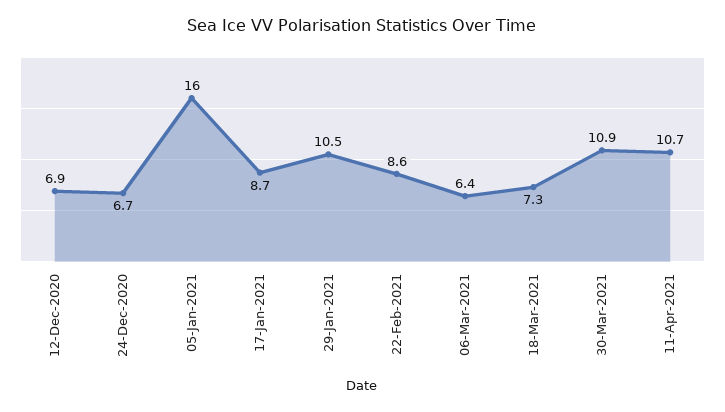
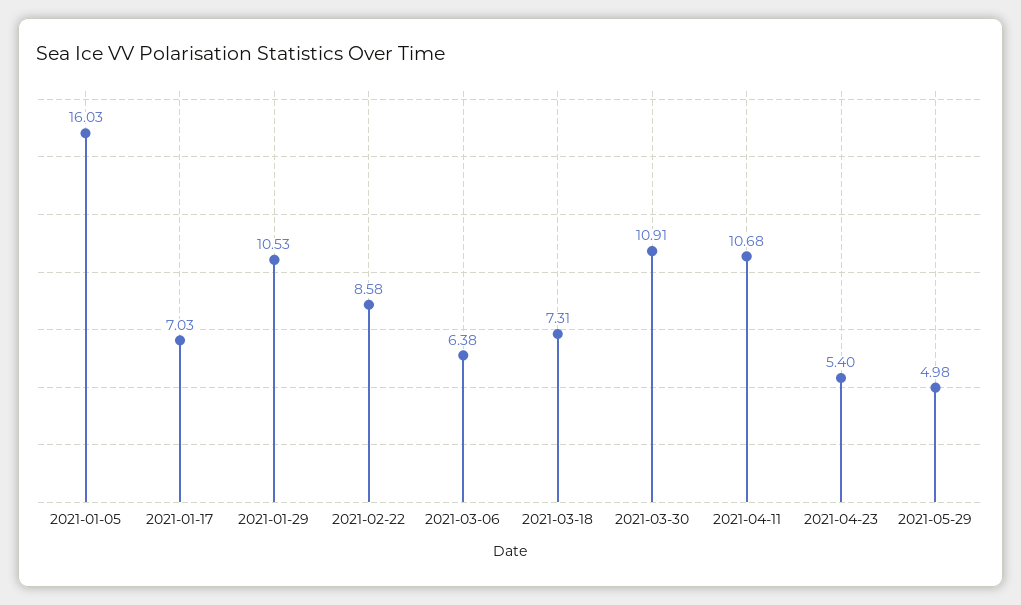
12-Dec-2020: 6.9 -> none
24-Dec-2020: 6.7 -> none
17-Jan-2021: 8.7 -> 7.03
2021-04-23: none -> 5.4
2021-05-29: none -> 4.98

